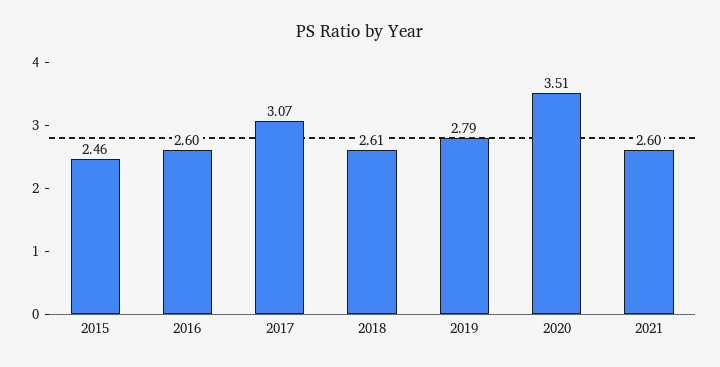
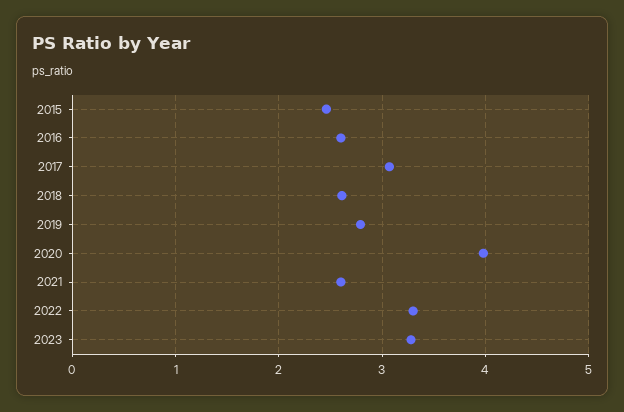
2020: 3.51 -> 4
2022: none -> 3.3
2023: none -> 3.3

